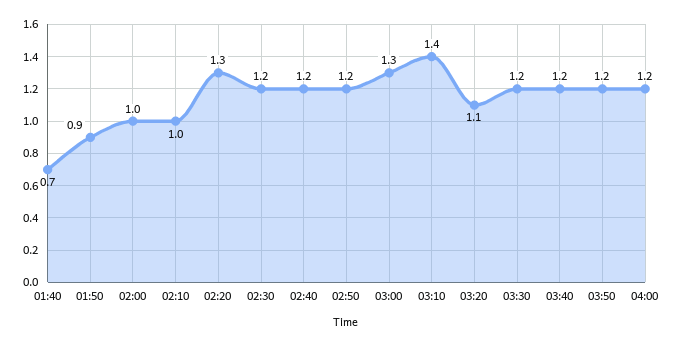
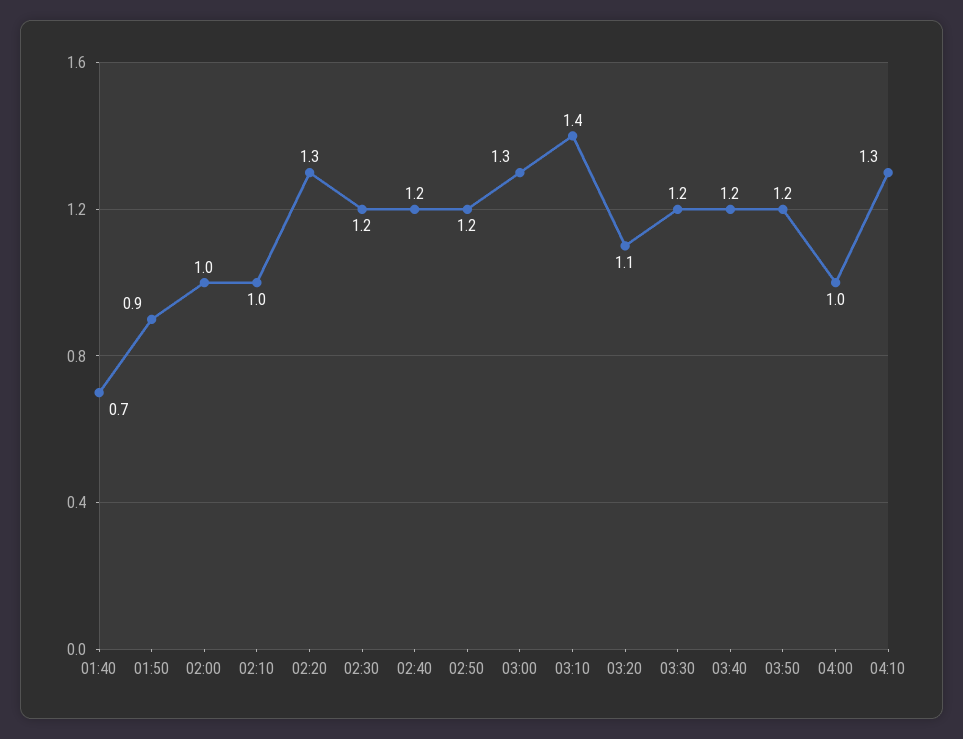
04:00: 1.2 -> 1
04:10: none -> 1.3

